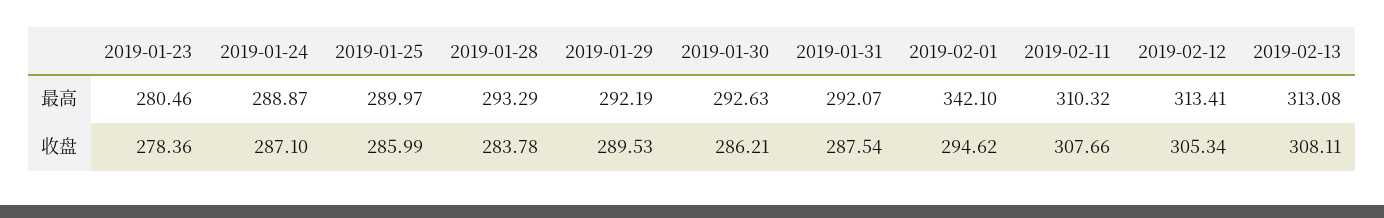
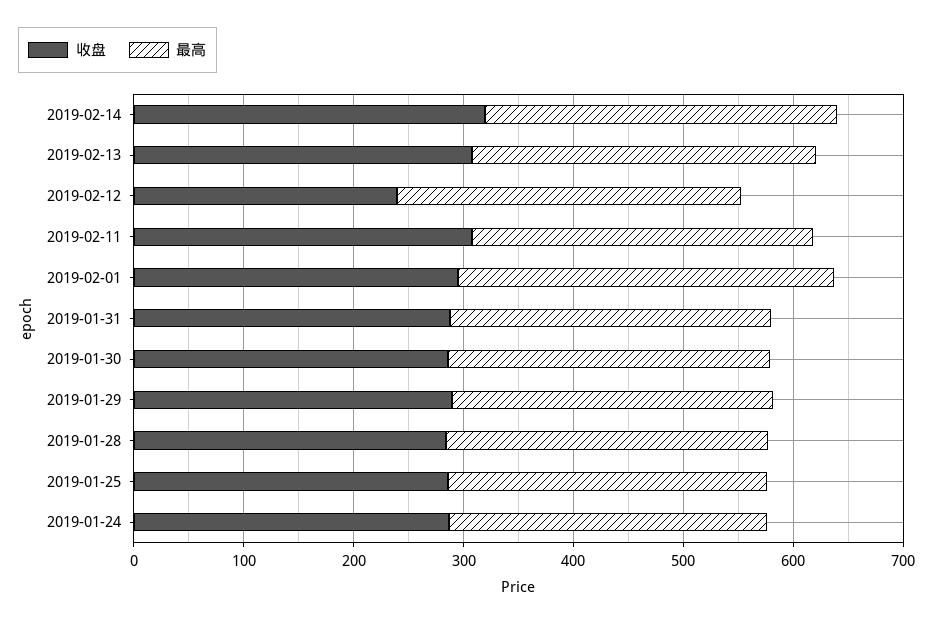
最高, 2019-01-23: 280.46 -> none
收盘, 2019-01-23: 278.36 -> none
收盘, 2019-02-12: 305.34 -> 240
收盘, 2019-02-14: none -> 320
最高, 2019-02-14: none -> 320

